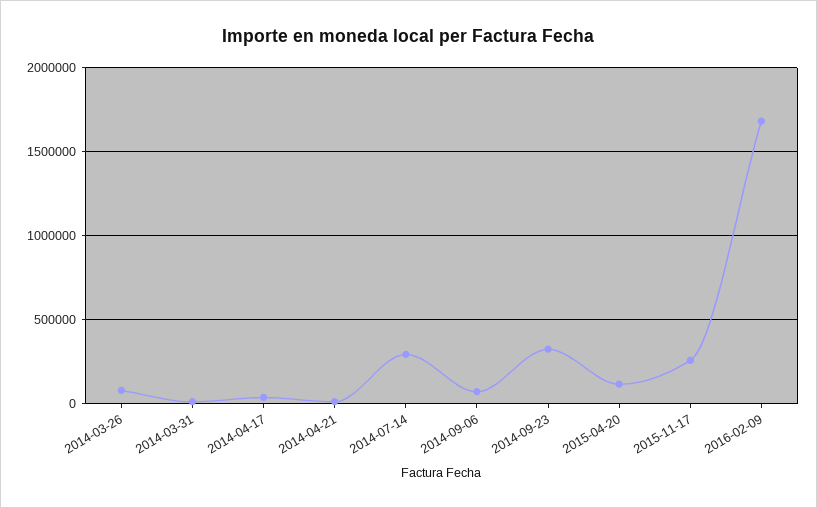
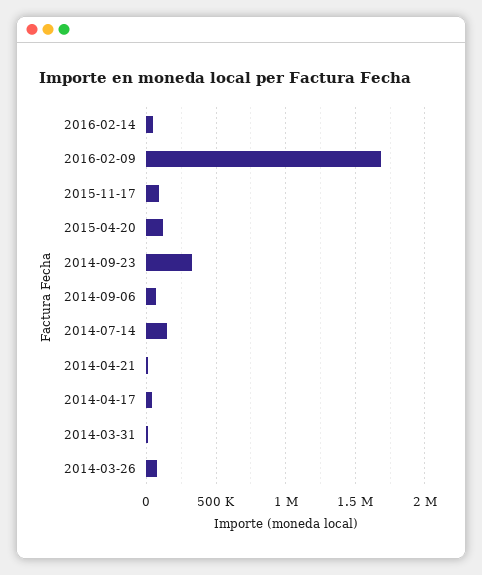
2014-07-14: 300000 -> 150000
2015-11-17: 250000 -> 100000
2016-02-14: none -> 50000

